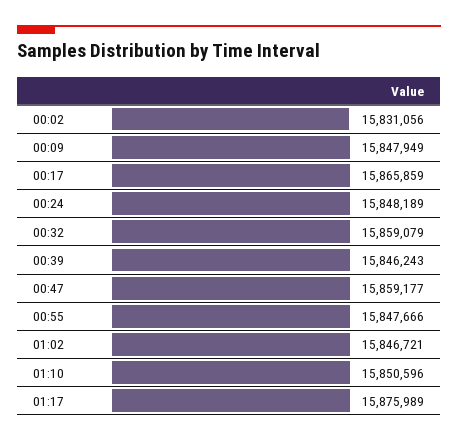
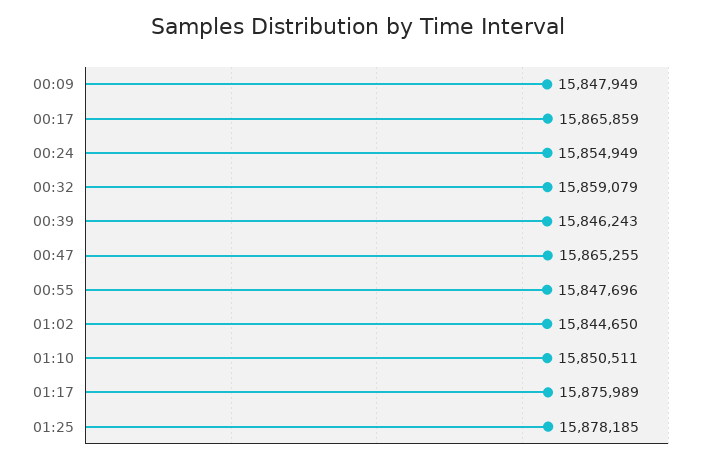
00:02: 15831056 -> none
00:24: 15848189 -> 15854949
00:47: 15859177 -> 15865255
00:55: 15847666 -> 15847696
01:02: 15846721 -> 15844650
01:10: 15850596 -> 15850511
01:25: none -> 15878185

